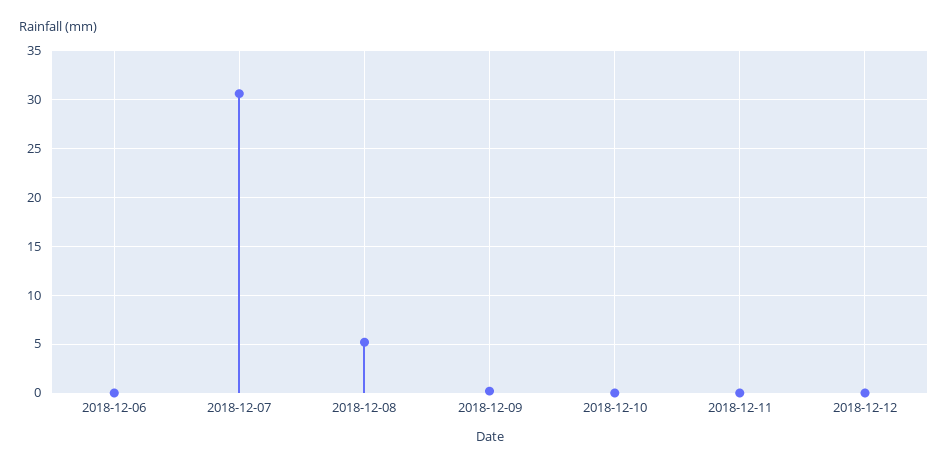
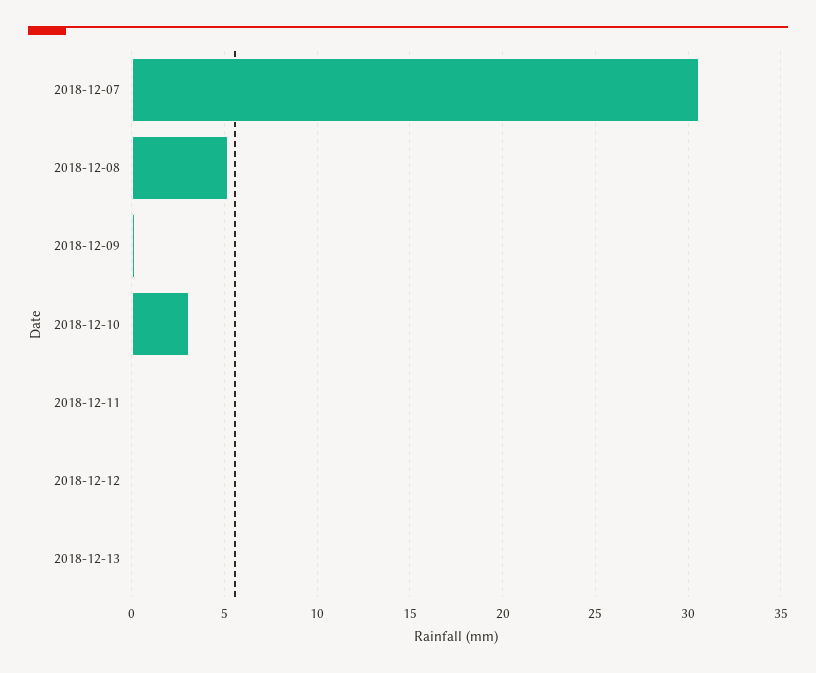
2018-12-06: 0 -> none
2018-12-10: 0 -> 3
2018-12-13: none -> 0

